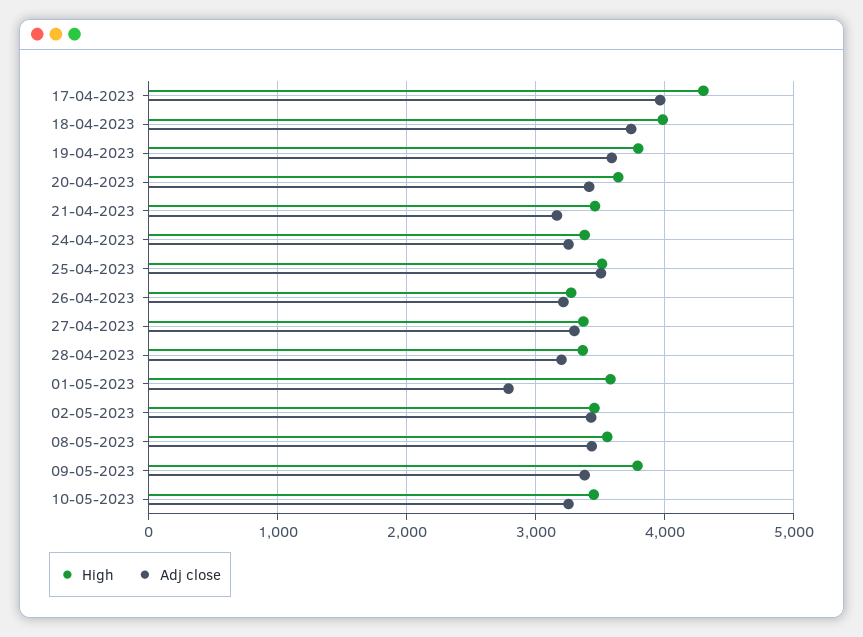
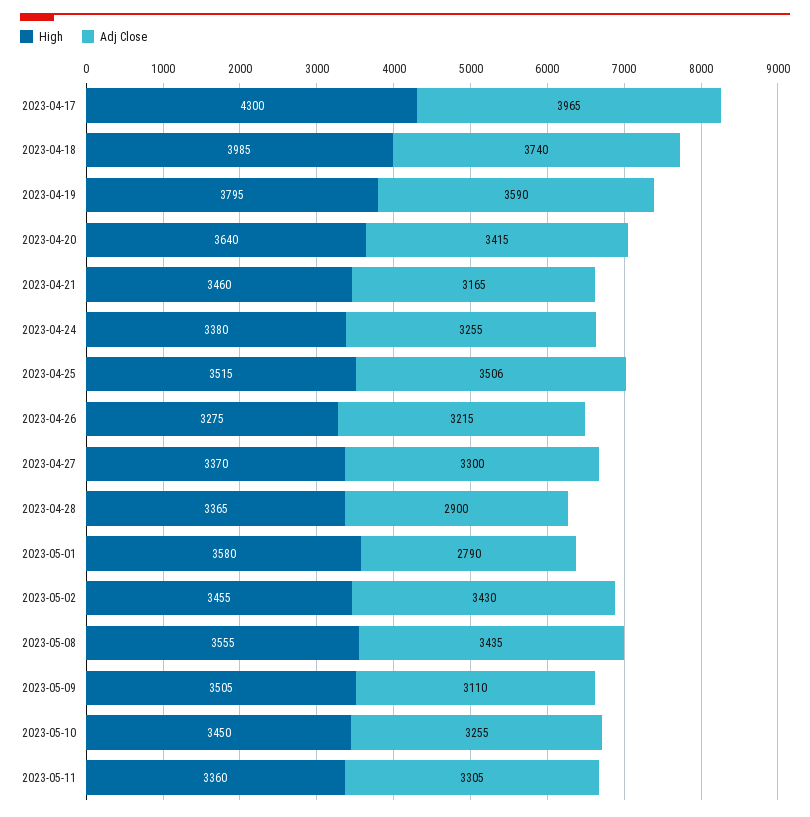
Adj close, 28-04-2023: 3200 -> 2900
High, 09-05-2023: 3800 -> 3505
Adj close, 09-05-2023: 3400 -> 3110
High, 2023-05-11: none -> 3360
Adj close, 2023-05-11: none -> 3305

